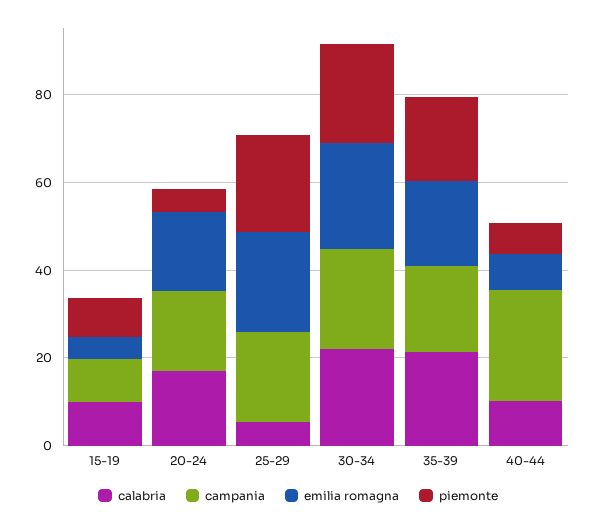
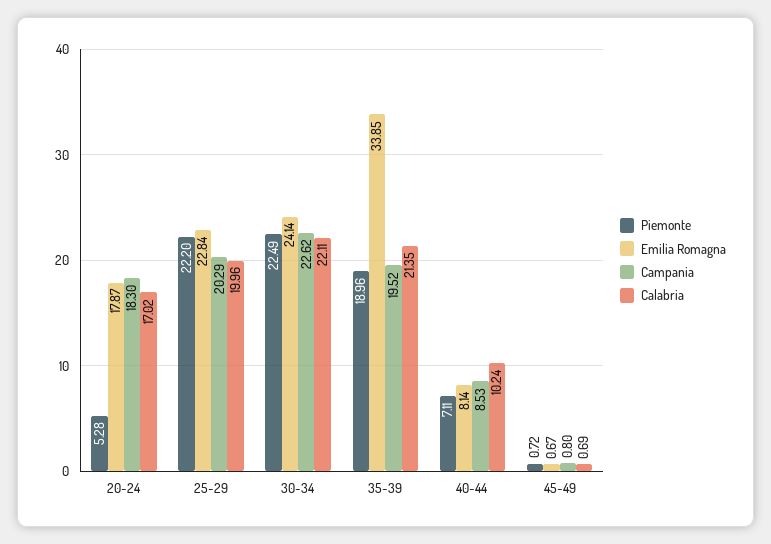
calabria, 15-19: 10 -> none
campania, 15-19: 10 -> none
emilia romagna, 15-19: 5 -> none
piemonte, 15-19: 10 -> none
calabria, 25-29: 5 -> 19.96
emilia romagna, 35-39: 20 -> 33.85
campania, 40-44: 25 -> 8.53
piemonte, 45-49: none -> 0.72
emilia romagna, 45-49: none -> 0.67
campania, 45-49: none -> 0.8
calabria, 45-49: none -> 0.69

